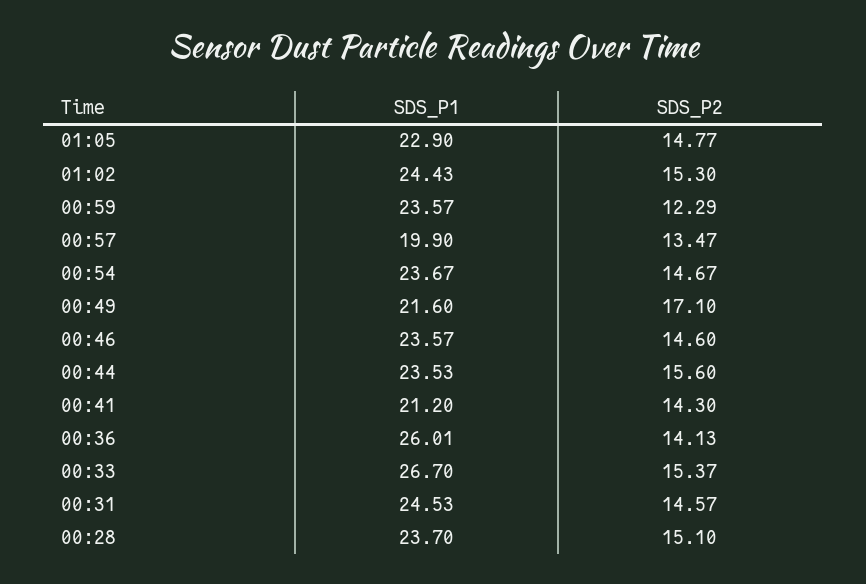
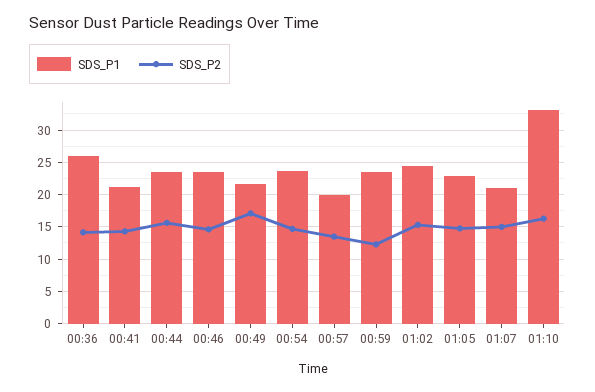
SDS_P1, 00:33: 26.7 -> none
SDS_P2, 00:33: 15.37 -> none
SDS_P1, 00:31: 24.53 -> none
SDS_P2, 00:31: 14.57 -> none
SDS_P1, 00:28: 23.7 -> none
SDS_P2, 00:28: 15.1 -> none
SDS_P1, 01:07: none -> 21
SDS_P2, 01:07: none -> 15
SDS_P1, 01:10: none -> 33
SDS_P2, 01:10: none -> 16

